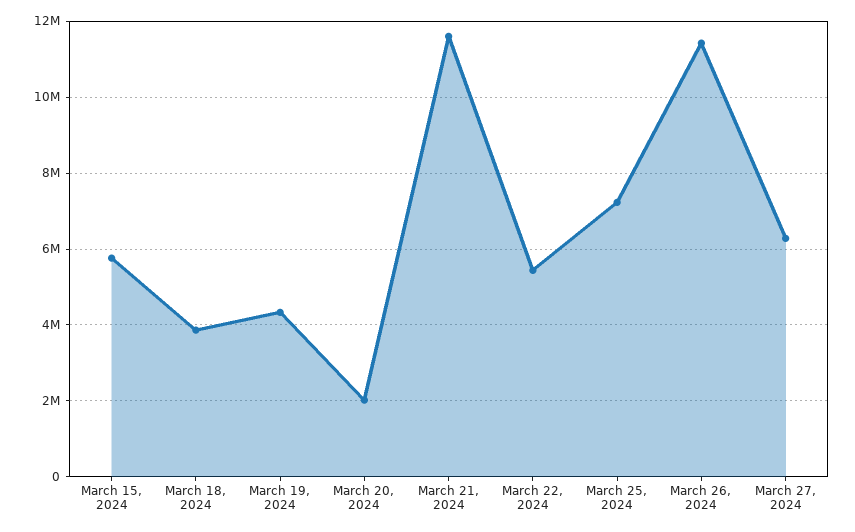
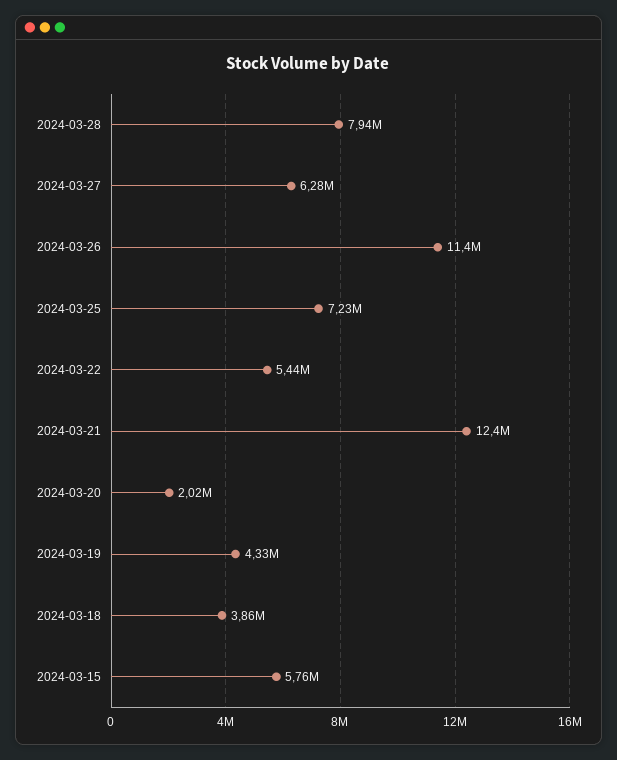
March 21, 2024: 11600000 -> 12400000
2024-03-28: none -> 7940000

